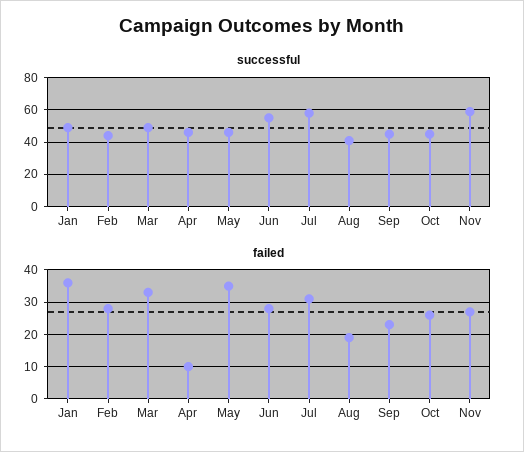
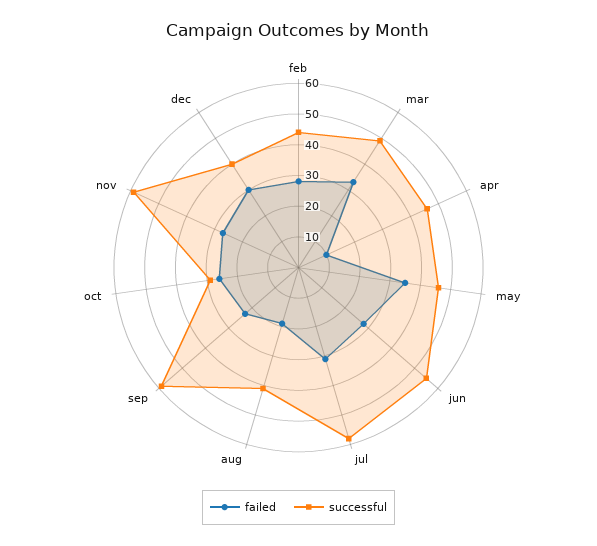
successful, Jan: 50 -> none
successful, Sep: 45 -> 60
successful, Oct: 45 -> 30
failed, Jan: 35 -> none
failed, dec: none -> 30
successful, dec: none -> 40

